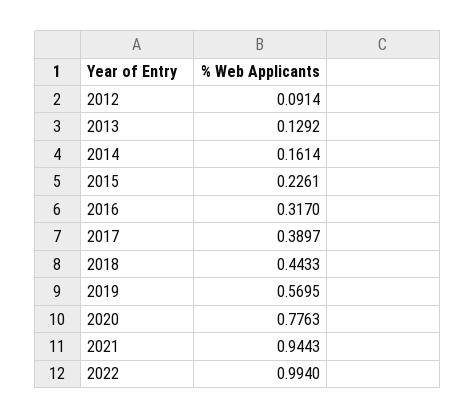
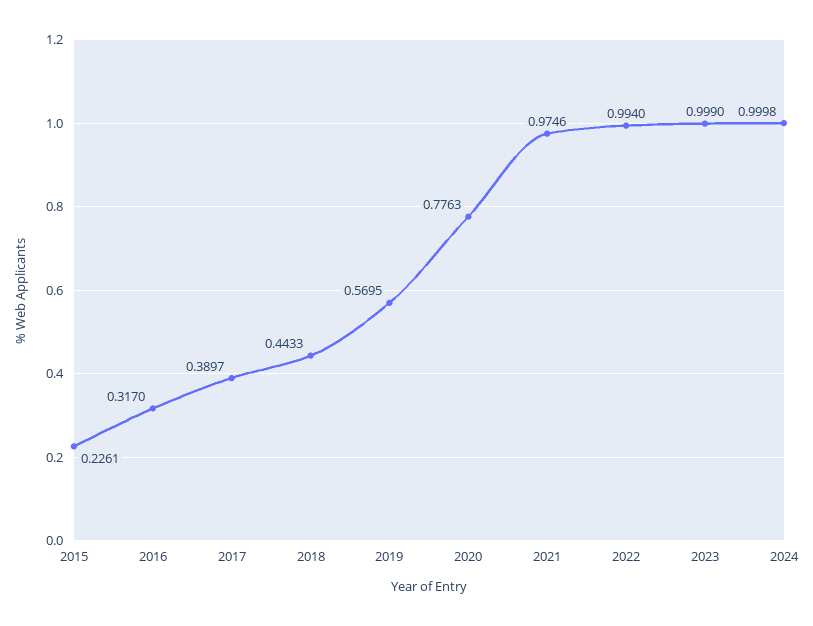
2012: 0.0914 -> none
2013: 0.1292 -> none
2014: 0.1614 -> none
2021: 0.9443 -> 0.9746
2023: none -> 0.999
2024: none -> 0.9998

